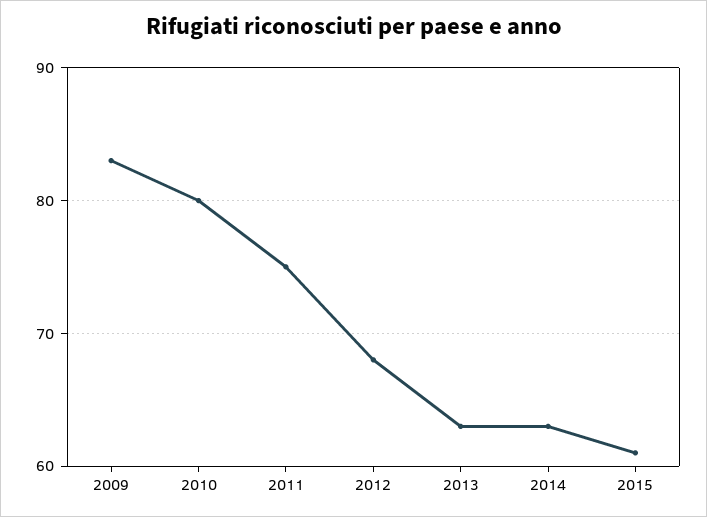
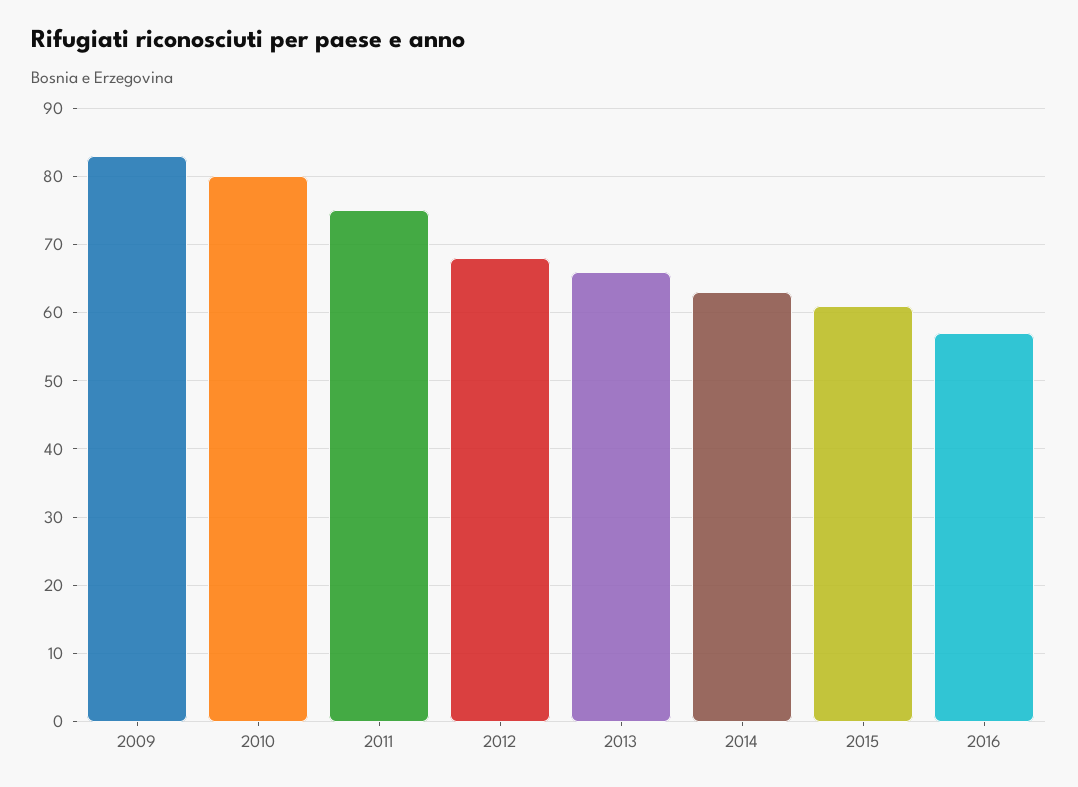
2013: 63 -> 66
2016: none -> 57

